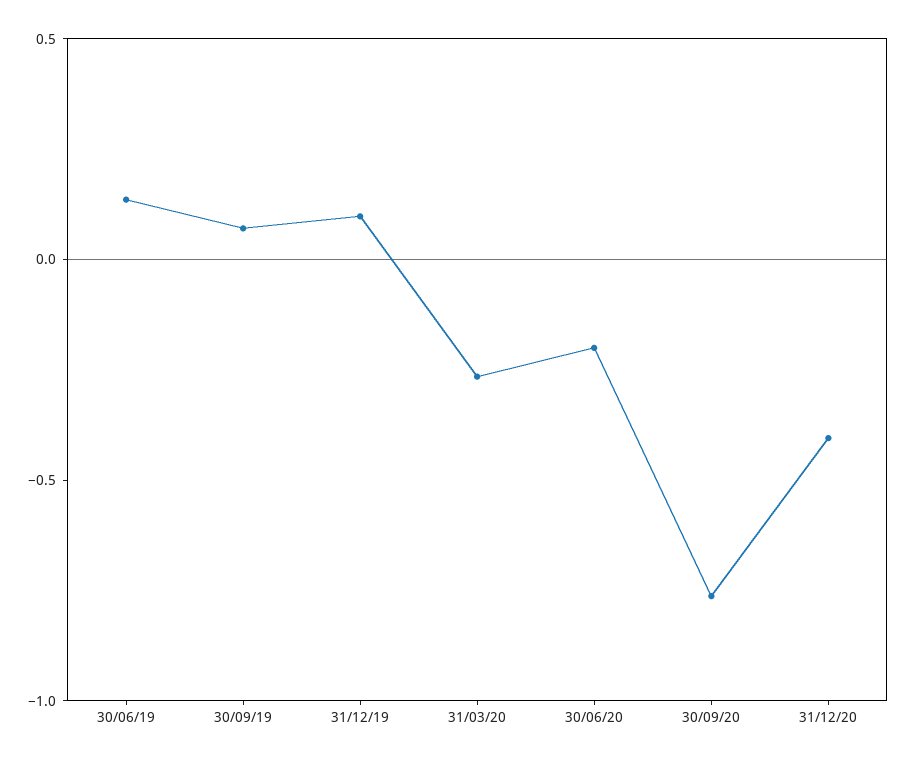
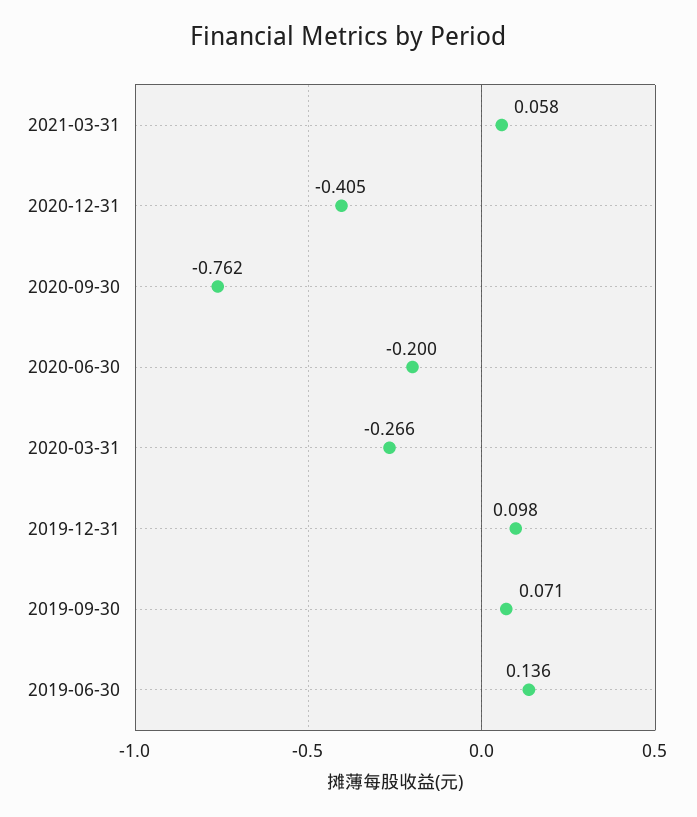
2021-03-31: none -> 0.058

